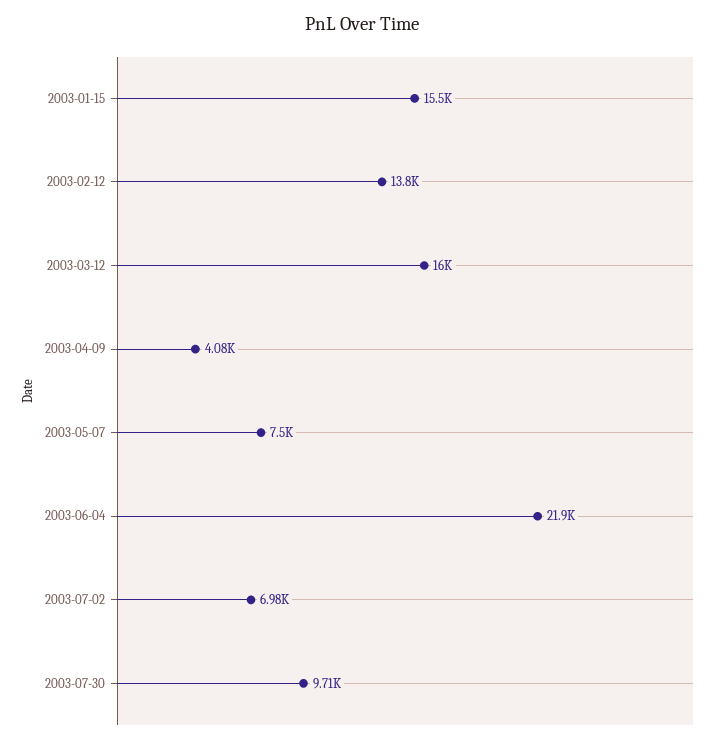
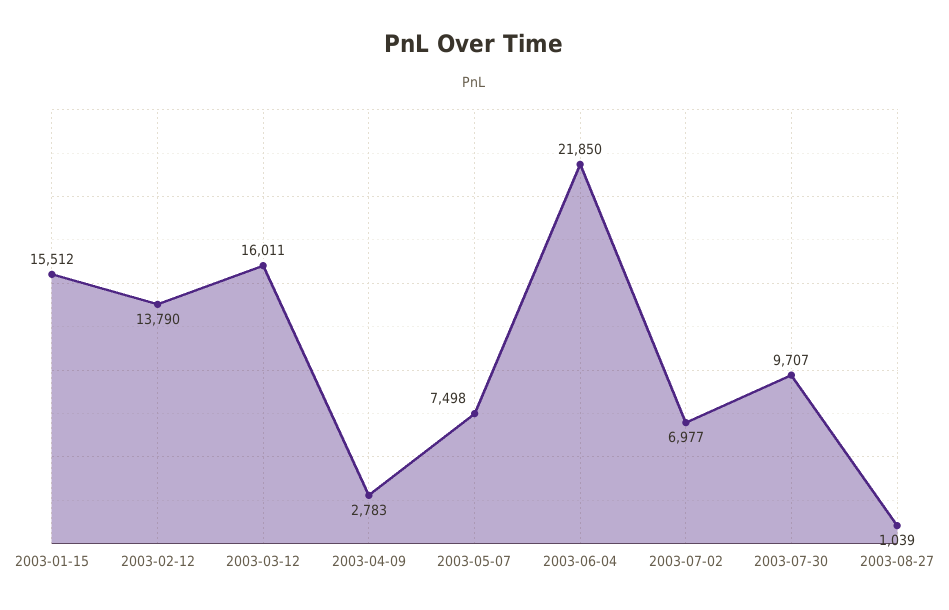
2003-04-09: 4080 -> 2783
2003-08-27: none -> 1039

